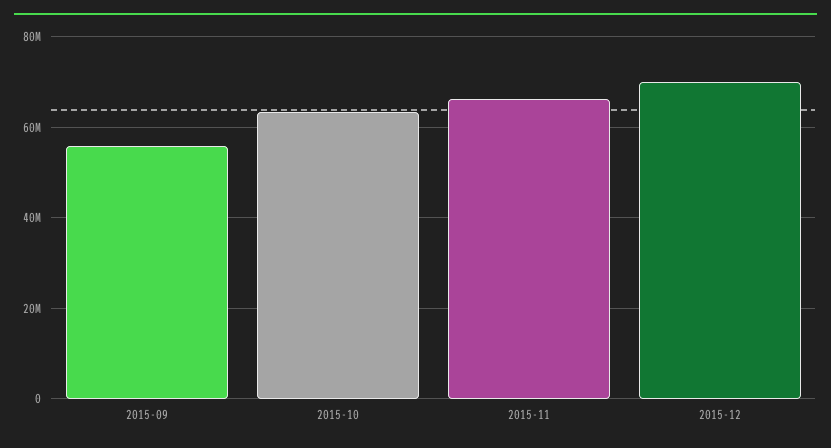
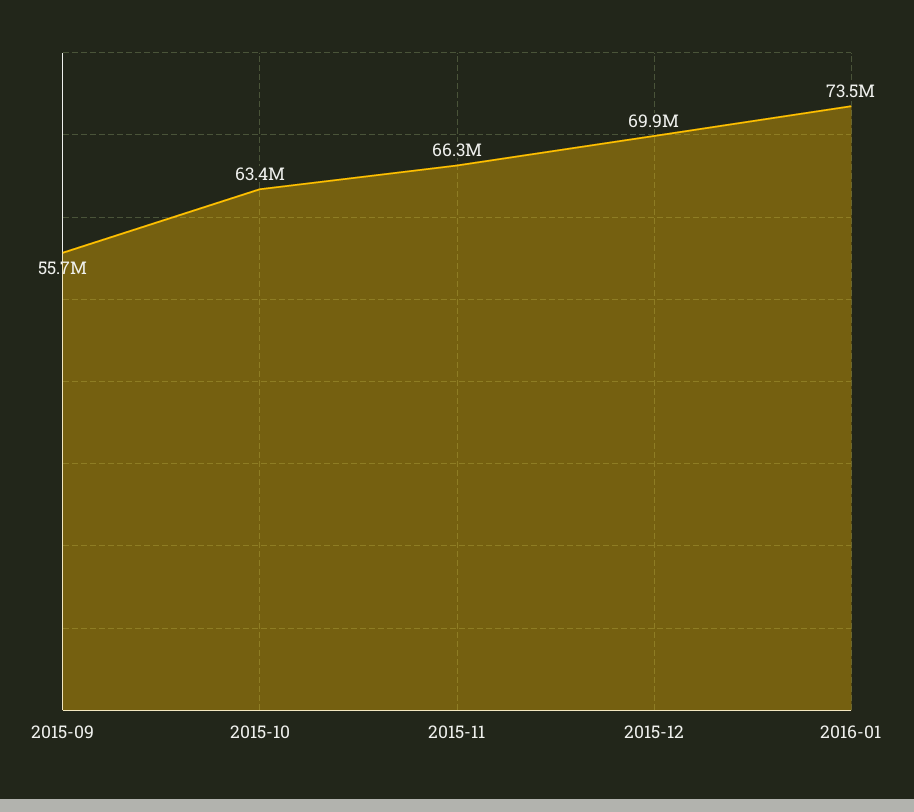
2016-01: none -> 73500000

